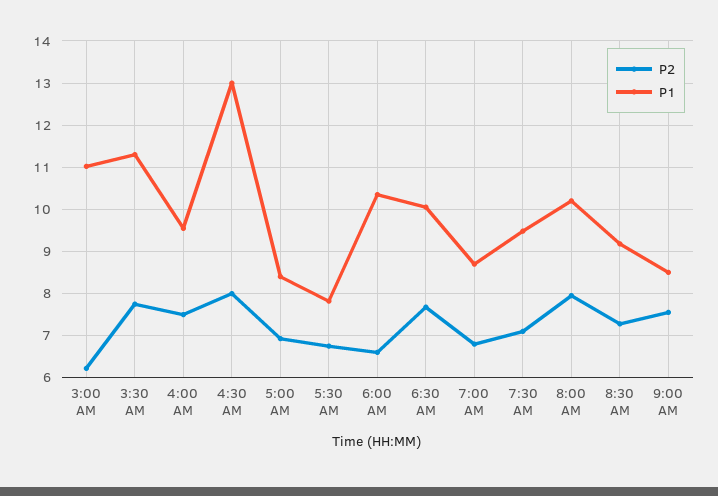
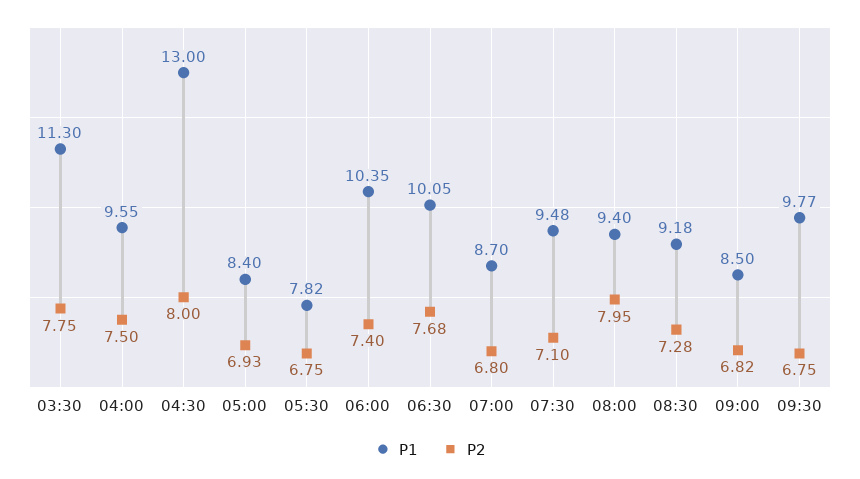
P2, 3:00 AM: 6.2 -> none
P1, 3:00 AM: 11 -> none
P2, 6:00 AM: 6.6 -> 7.4
P1, 8:00 AM: 10.2 -> 9.4
P2, 9:00 AM: 7.6 -> 6.82
P1, 09:30: none -> 9.77
P2, 09:30: none -> 6.75

